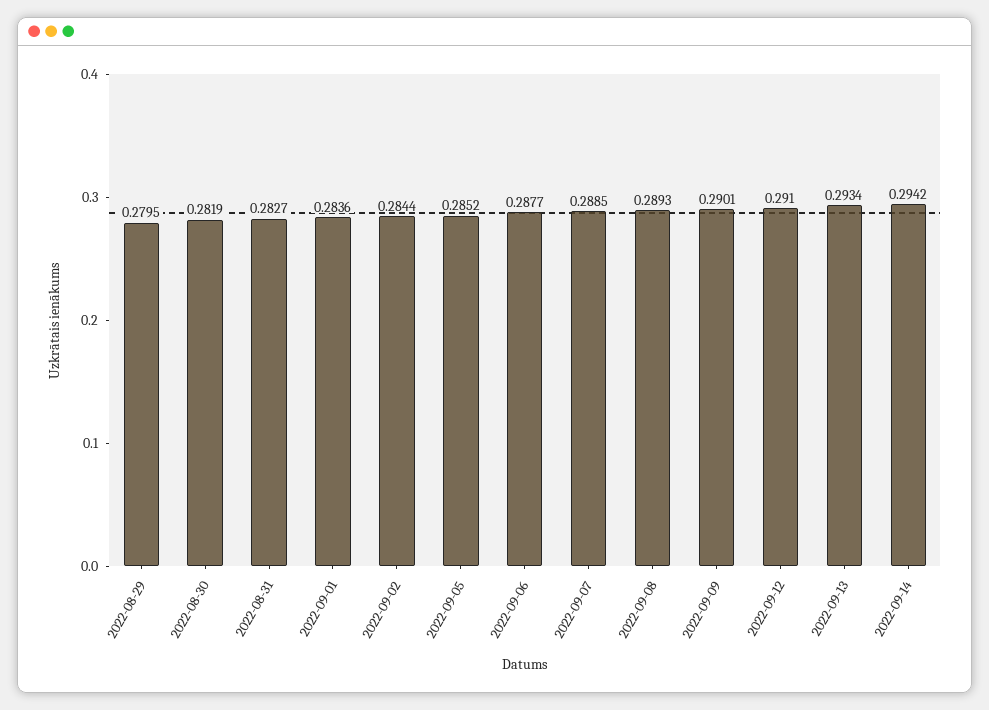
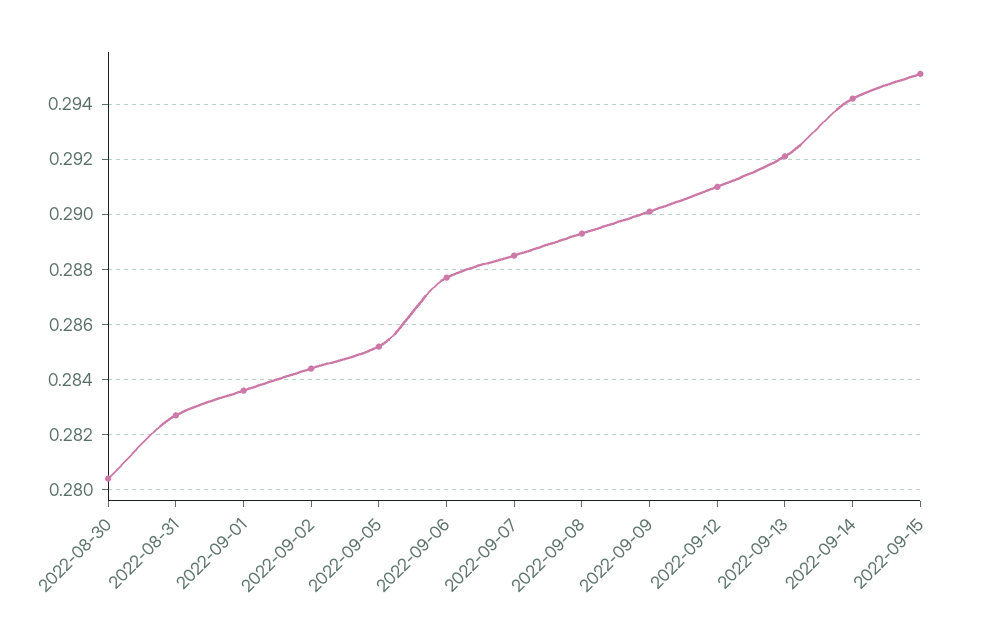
2022-08-29: 0.2795 -> none
2022-08-30: 0.2819 -> 0.2805
2022-09-13: 0.2934 -> 0.292
2022-09-15: none -> 0.295

